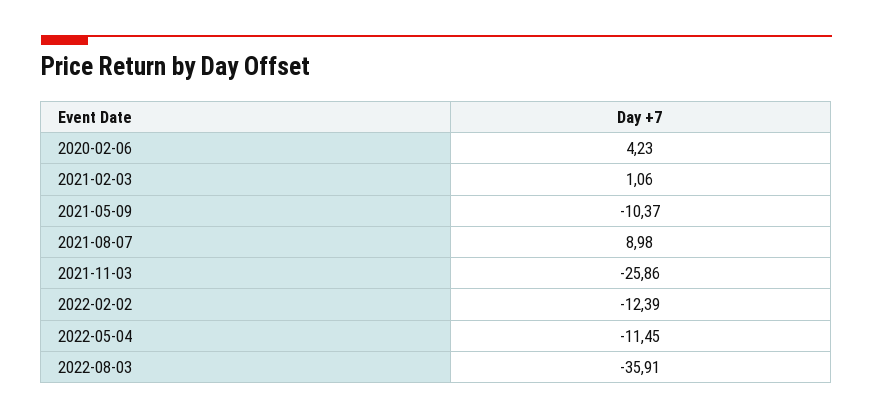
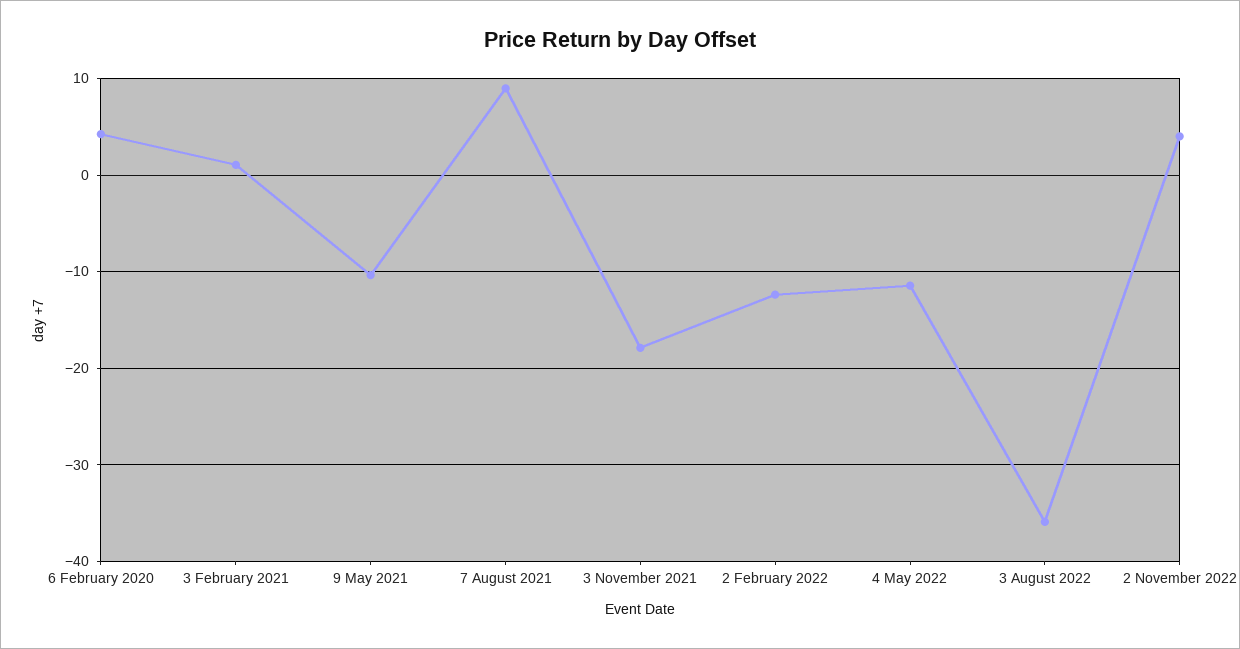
2021-11-03: -25.86 -> -18
2 November 2022: none -> 4

